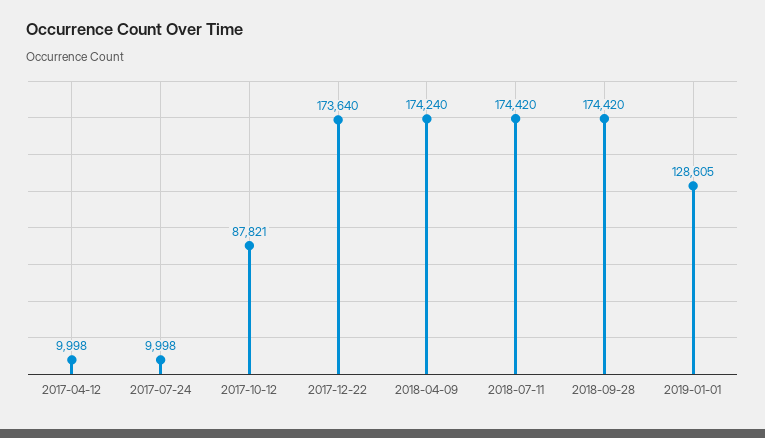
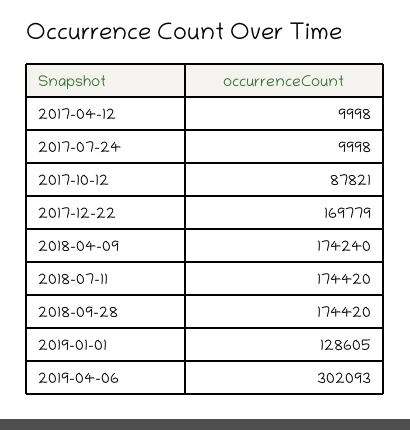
2017-12-22: 173640 -> 169779
2019-04-06: none -> 302093

